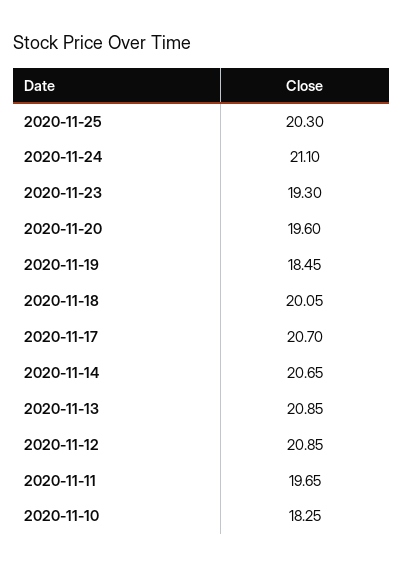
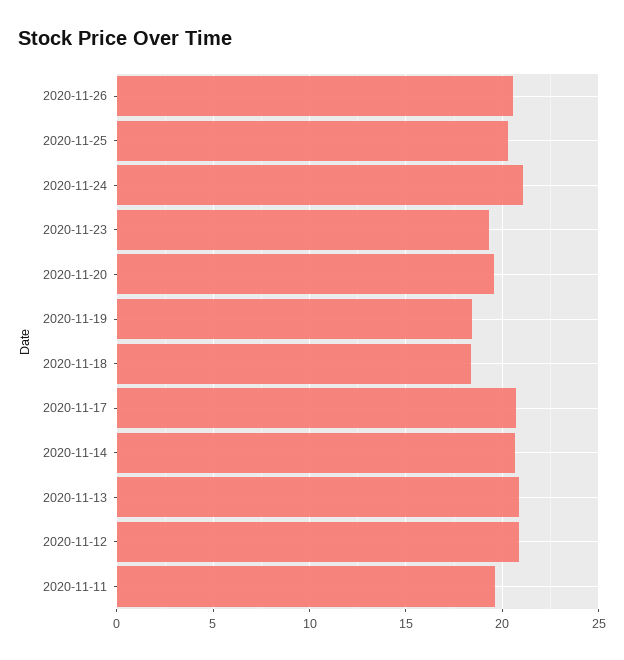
2020-11-18: 20.05 -> 18.5
2020-11-10: 18.25 -> none
2020-11-26: none -> 20.5

